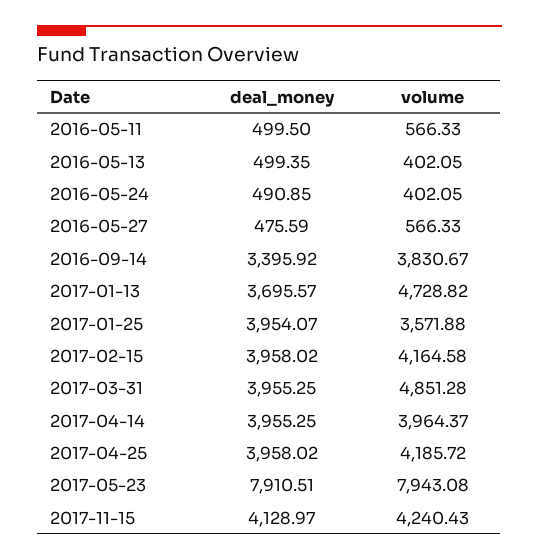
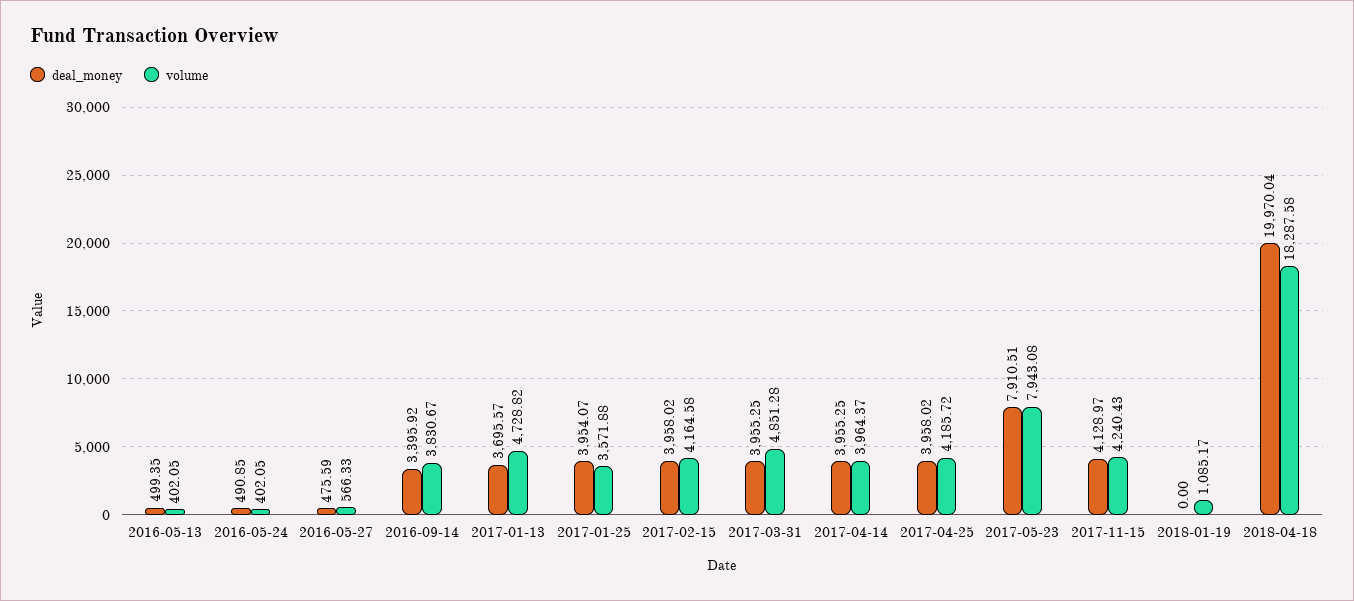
deal_money, 2016-05-11: 499.5 -> none
volume, 2016-05-11: 566.33 -> none
deal_money, 2018-01-19: none -> 0
volume, 2018-01-19: none -> 1085.17
deal_money, 2018-04-18: none -> 19970.04
volume, 2018-04-18: none -> 18287.58

